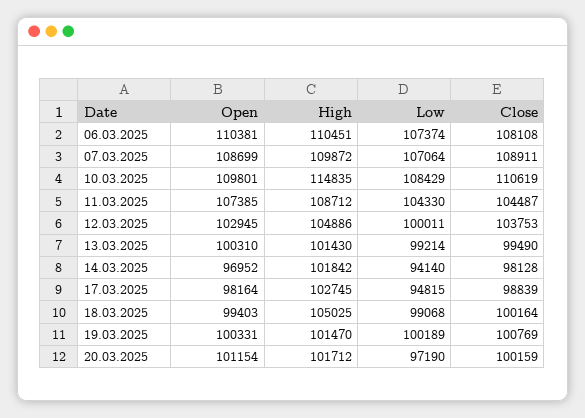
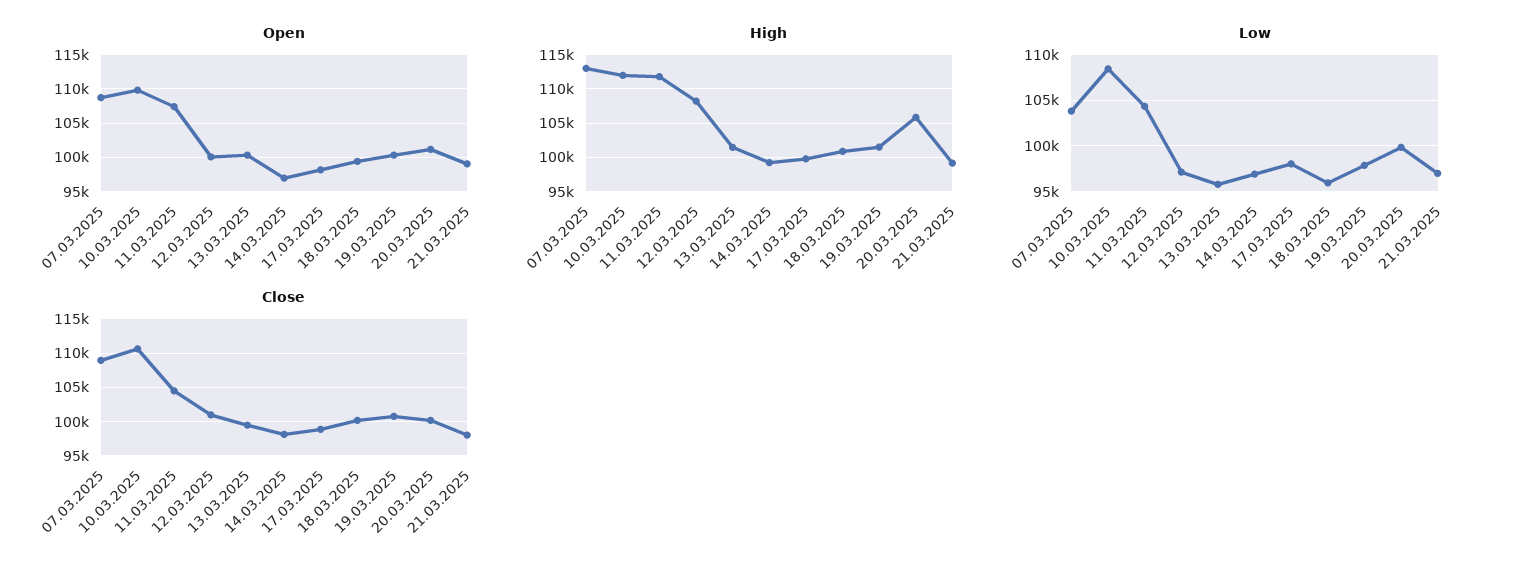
Open, 06.03.2025: 110381 -> none
High, 06.03.2025: 110451 -> none
Low, 06.03.2025: 107374 -> none
Close, 06.03.2025: 108108 -> none
High, 07.03.2025: 109872 -> 113000
Low, 07.03.2025: 107064 -> 104000
High, 10.03.2025: 114835 -> 112000
High, 11.03.2025: 108712 -> 112000
Open, 12.03.2025: 102945 -> 100000
High, 12.03.2025: 104886 -> 108000
Low, 12.03.2025: 100011 -> 97000
Close, 12.03.2025: 103753 -> 101000
Low, 13.03.2025: 99214 -> 96000
High, 14.03.2025: 101842 -> 99000
Low, 14.03.2025: 94140 -> 97000
High, 17.03.2025: 102745 -> 100000
Low, 17.03.2025: 94815 -> 98000
High, 18.03.2025: 105025 -> 101000
Low, 18.03.2025: 99068 -> 96000
Low, 19.03.2025: 100189 -> 98000
High, 20.03.2025: 101712 -> 106000
Low, 20.03.2025: 97190 -> 100000
Open, 21.03.2025: none -> 99000
High, 21.03.2025: none -> 99000
Low, 21.03.2025: none -> 97000
Close, 21.03.2025: none -> 98000

